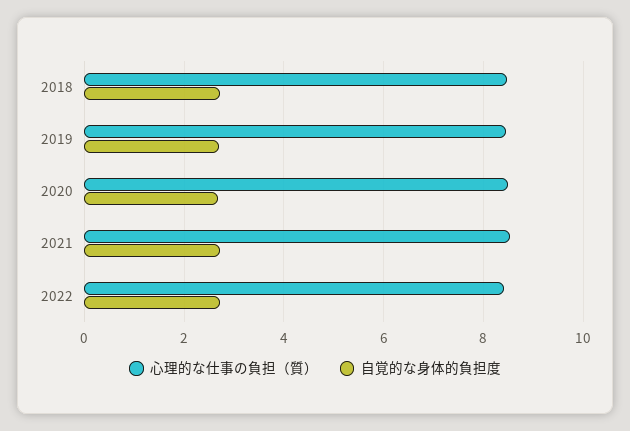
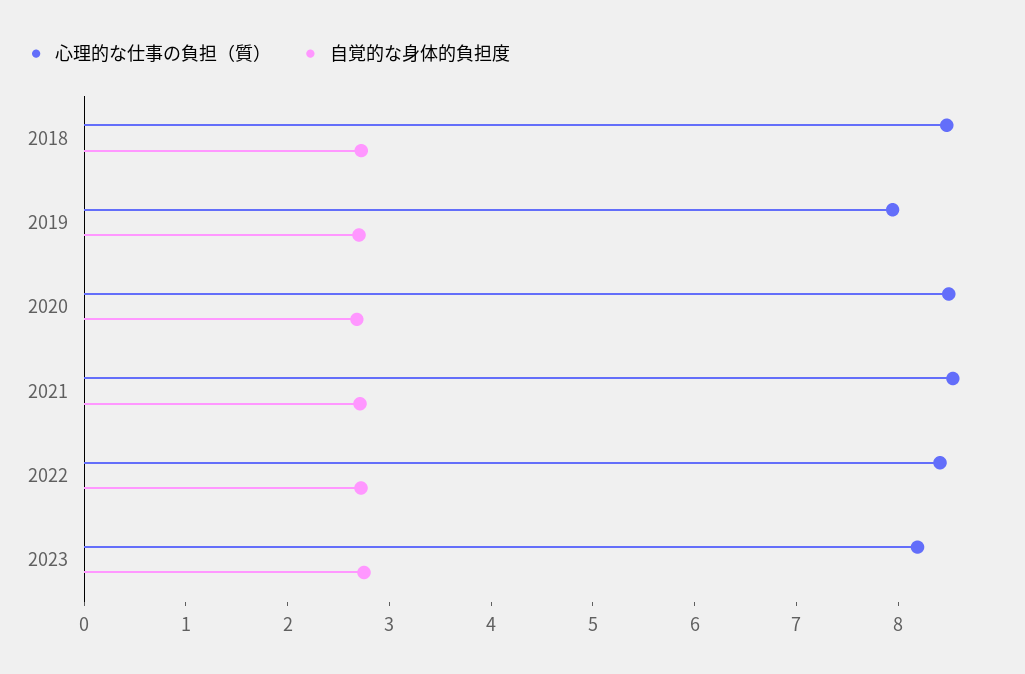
心理的な仕事の負担（質）, 2019: 8.4 -> 8
心理的な仕事の負担（質）, 2023: none -> 8.2
自覚的な身体的負担度, 2023: none -> 2.8

